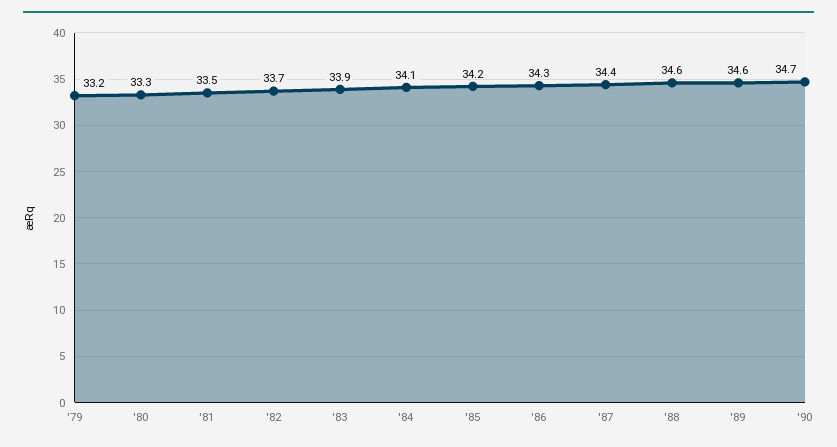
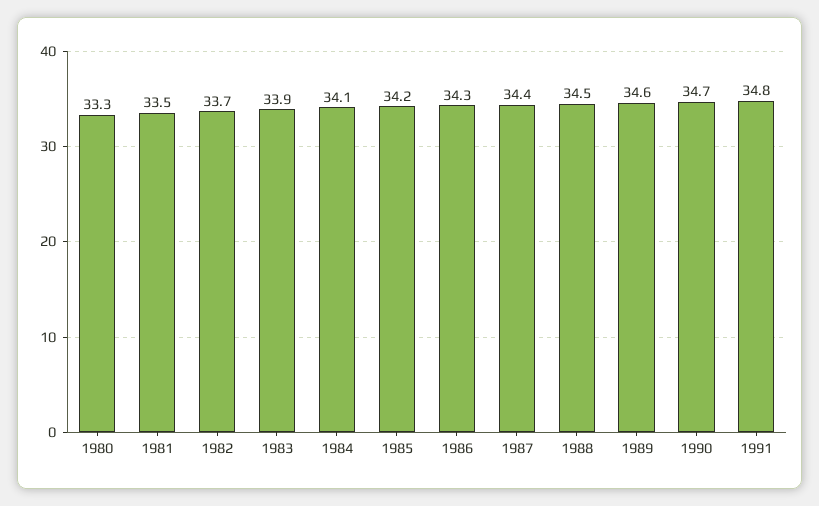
'79: 33.2 -> none
'88: 34.6 -> 34.5
1991: none -> 34.8

